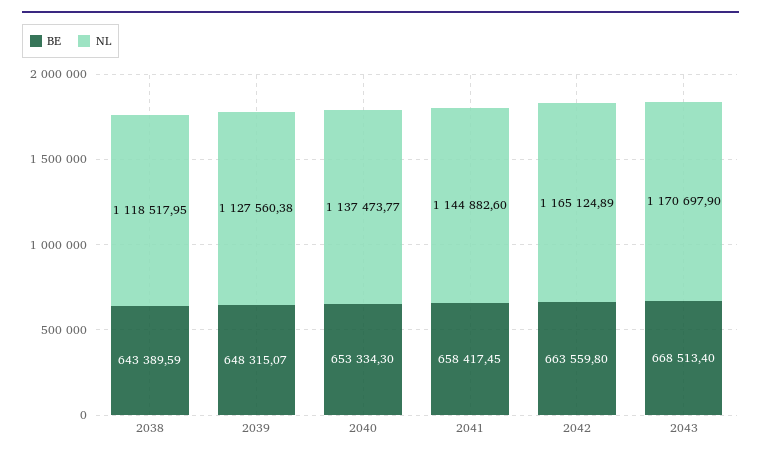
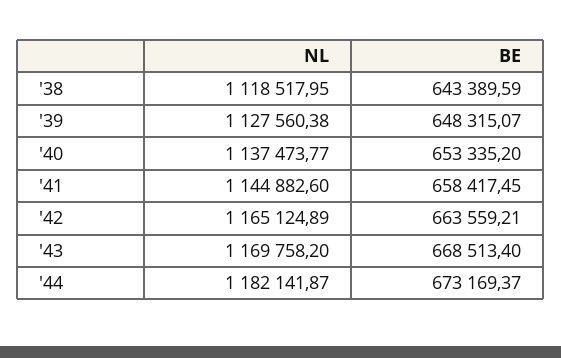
BE, 2040: 653334.3 -> 653335.2
BE, 2042: 663559.8 -> 663559.21
NL, 2043: 1170697.9 -> 1169758.2
NL, '44: none -> 1182141.87
BE, '44: none -> 673169.37

